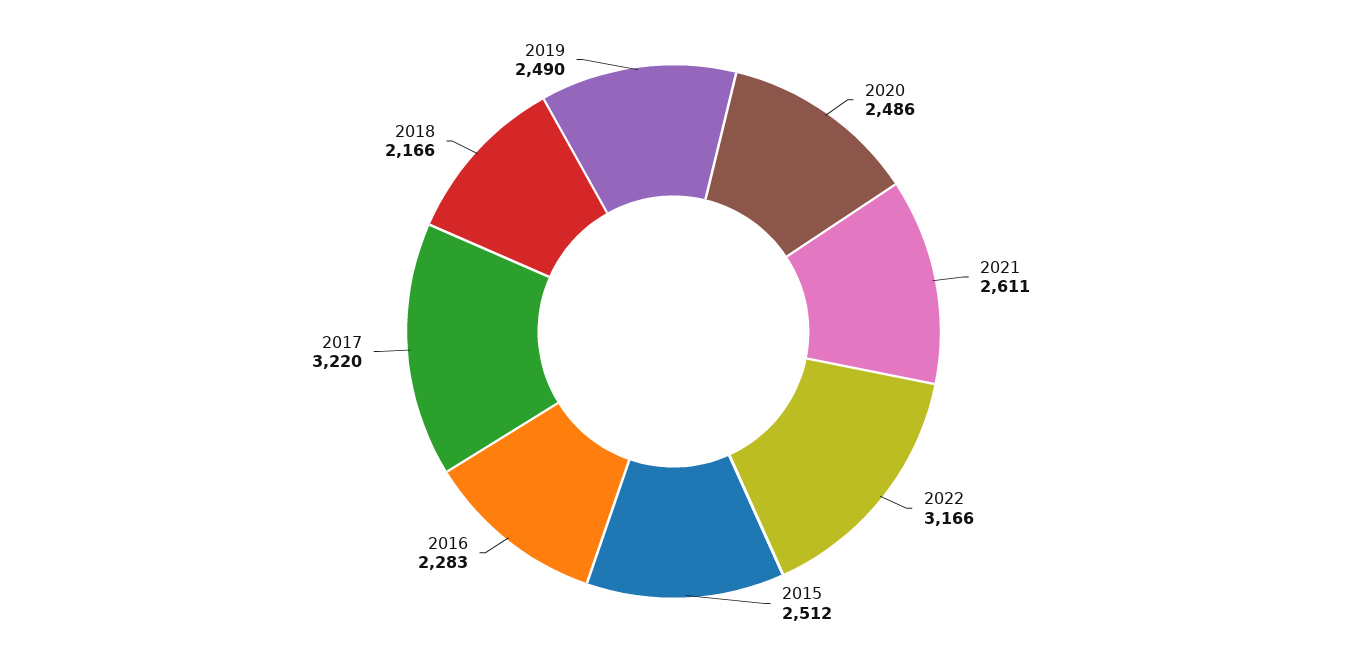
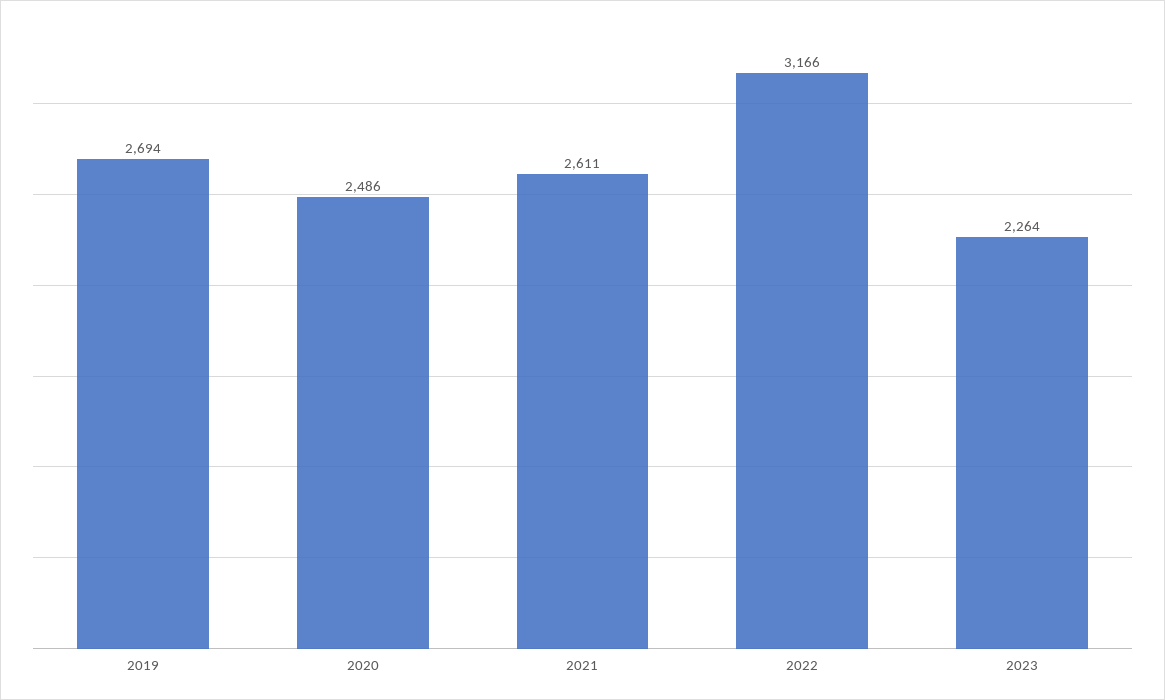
2015: 2512 -> none
2016: 2283 -> none
2017: 3220 -> none
2018: 2166 -> none
2019: 2490 -> 2694
2023: none -> 2264

